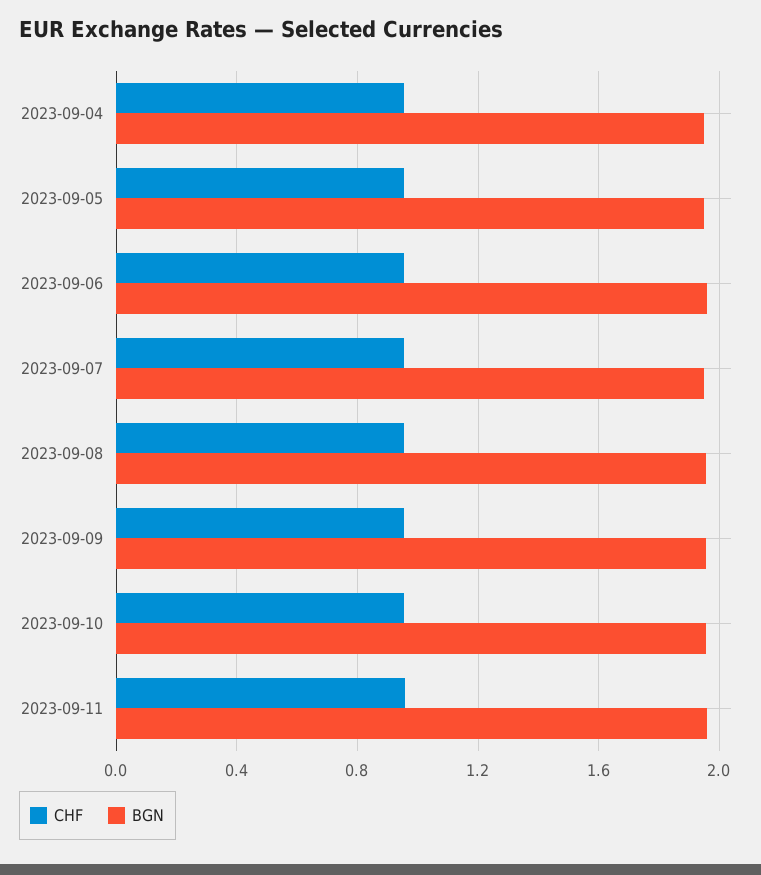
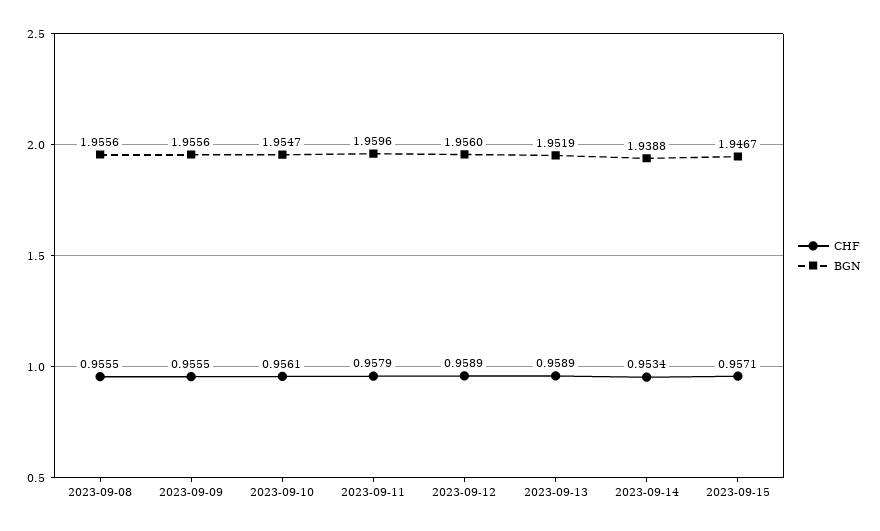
CHF, 2023-09-04: 0.95 -> none
BGN, 2023-09-04: 1.95 -> none
CHF, 2023-09-05: 0.95 -> none
BGN, 2023-09-05: 1.95 -> none
CHF, 2023-09-06: 0.95 -> none
BGN, 2023-09-06: 1.95 -> none
CHF, 2023-09-07: 0.95 -> none
BGN, 2023-09-07: 1.95 -> none
CHF, 2023-09-12: none -> 0.9589
BGN, 2023-09-12: none -> 1.956
CHF, 2023-09-13: none -> 0.9589
BGN, 2023-09-13: none -> 1.9519
CHF, 2023-09-14: none -> 0.9534
BGN, 2023-09-14: none -> 1.9388
CHF, 2023-09-15: none -> 0.9571
BGN, 2023-09-15: none -> 1.9467

